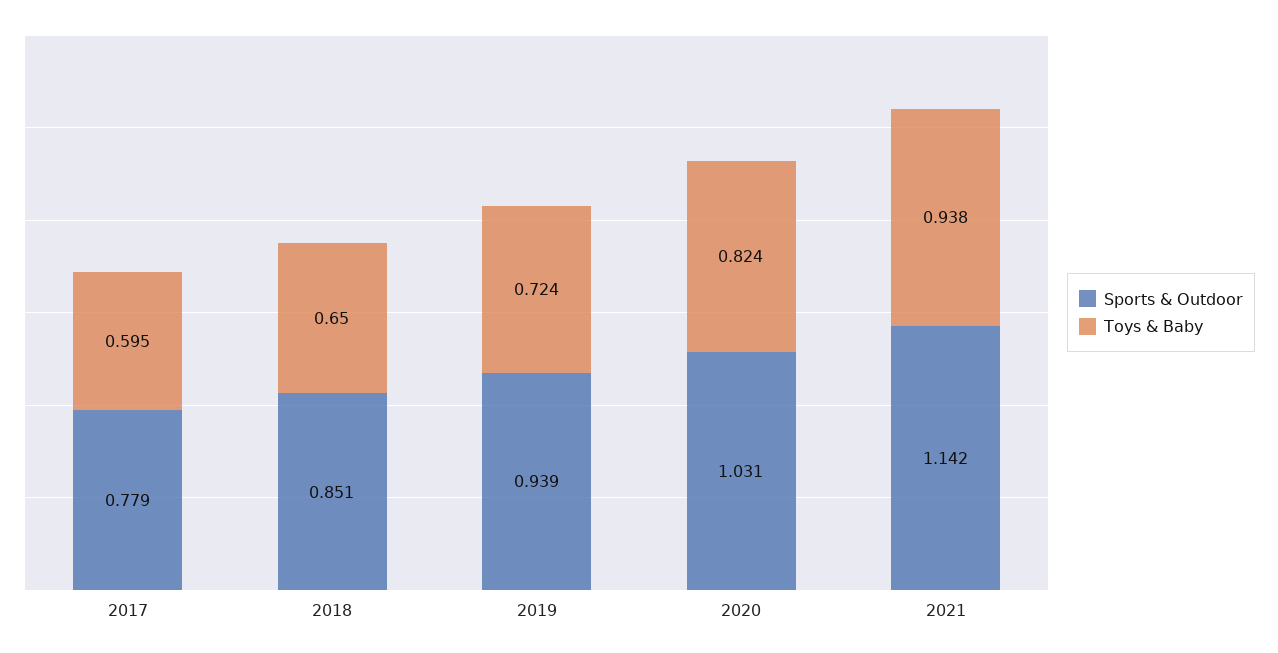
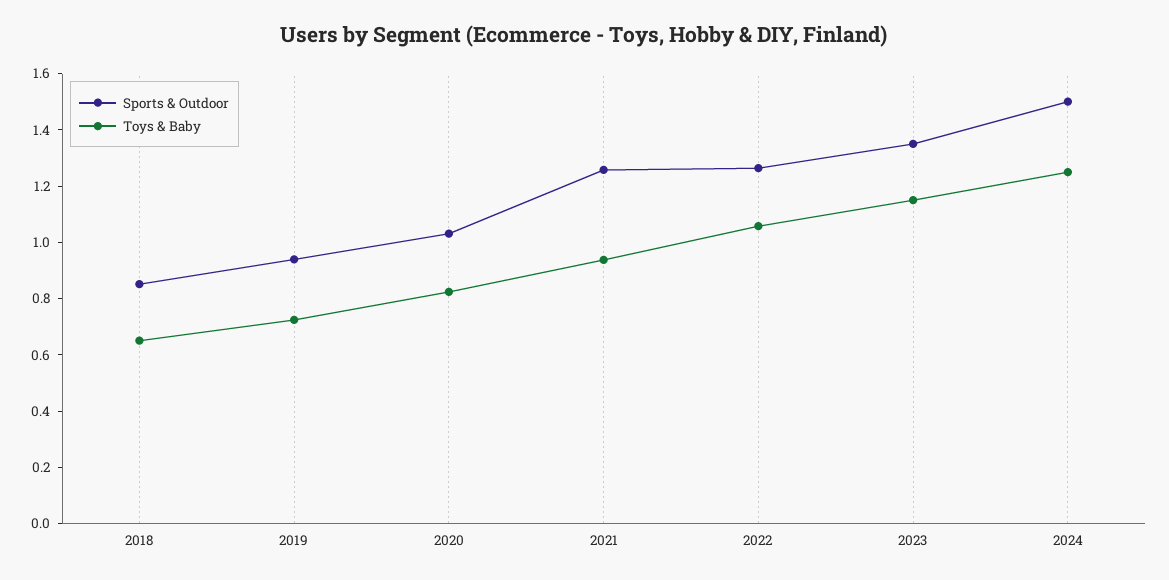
Sports & Outdoor, 2017: 0.779 -> none
Toys & Baby, 2017: 0.595 -> none
Sports & Outdoor, 2021: 1.142 -> 1.25
Sports & Outdoor, 2022: none -> 1.25
Toys & Baby, 2022: none -> 1.05
Sports & Outdoor, 2023: none -> 1.35
Toys & Baby, 2023: none -> 1.15
Sports & Outdoor, 2024: none -> 1.5
Toys & Baby, 2024: none -> 1.25

